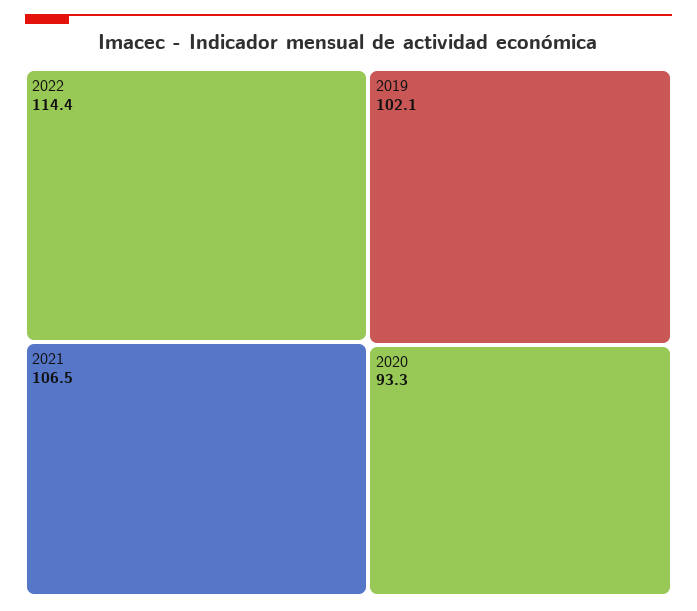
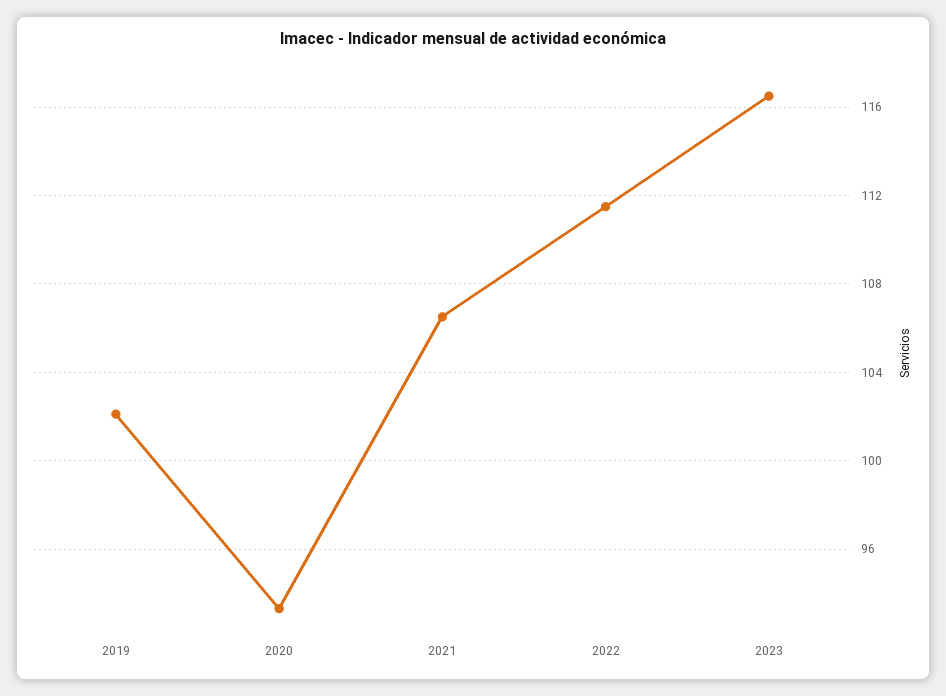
2022: 114.4 -> 111.5
2023: none -> 116.5

